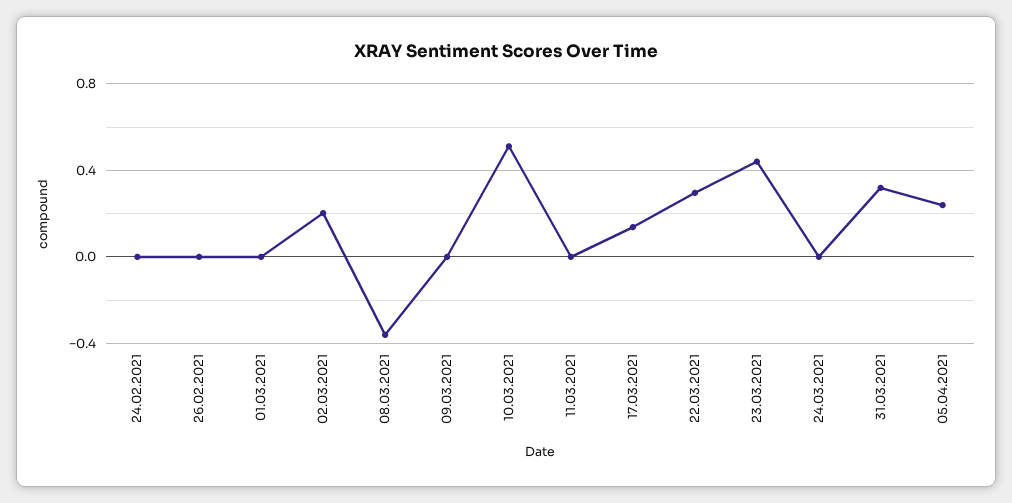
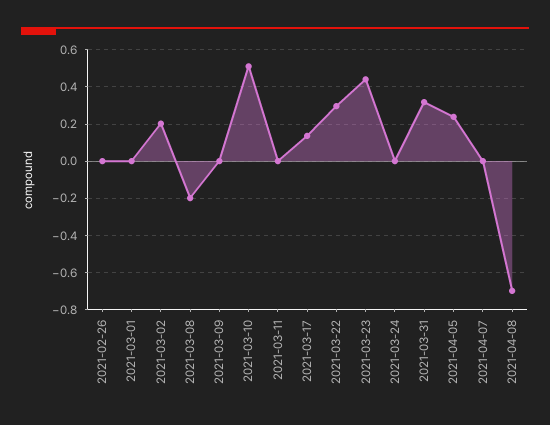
24.02.2021: 0 -> none
08.03.2021: -0.35 -> -0.2
2021-04-07: none -> 0
2021-04-08: none -> -0.7

